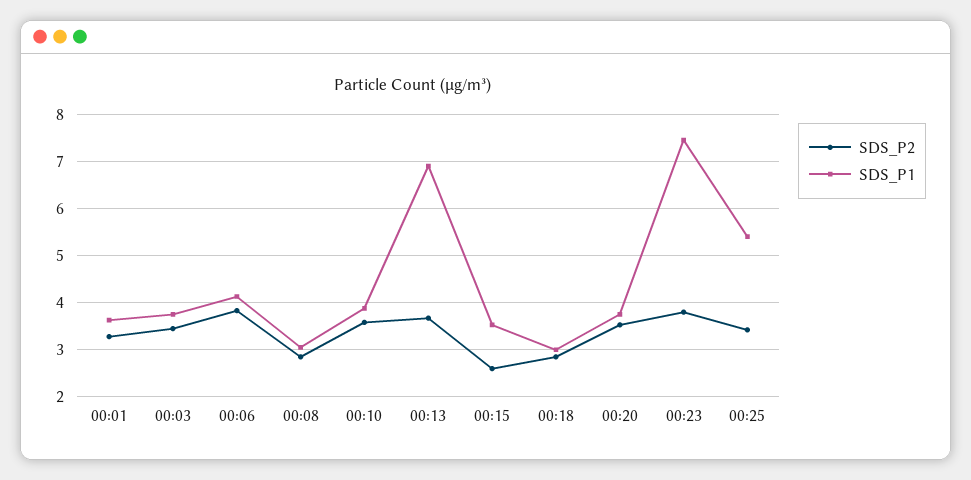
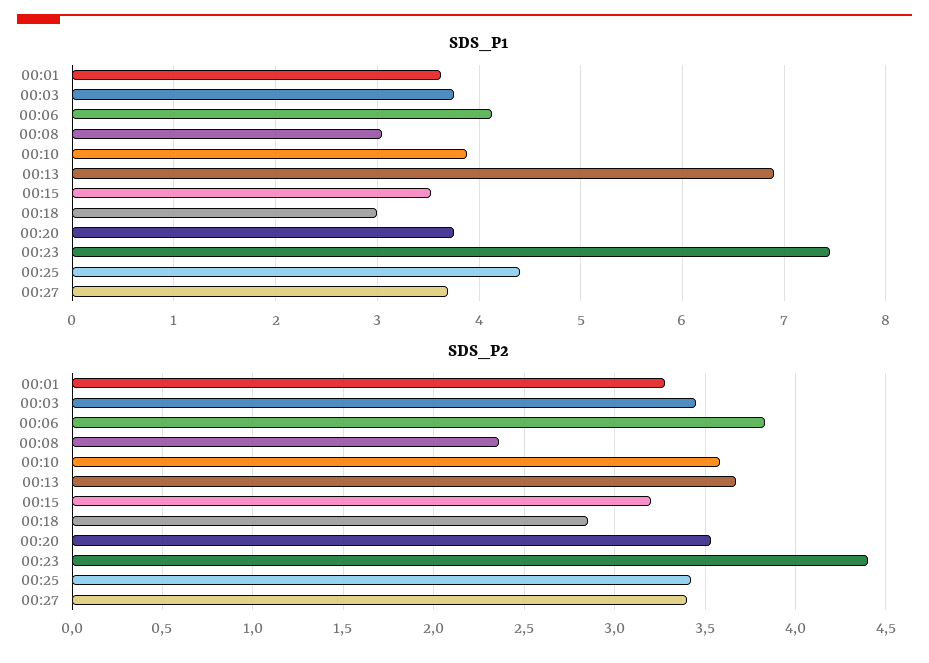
SDS_P2, 00:08: 2.8 -> 2.35
SDS_P2, 00:15: 2.6 -> 3.2
SDS_P2, 00:23: 3.8 -> 4.4
SDS_P1, 00:25: 5.4 -> 4.4
SDS_P1, 00:27: none -> 3.7
SDS_P2, 00:27: none -> 3.4

